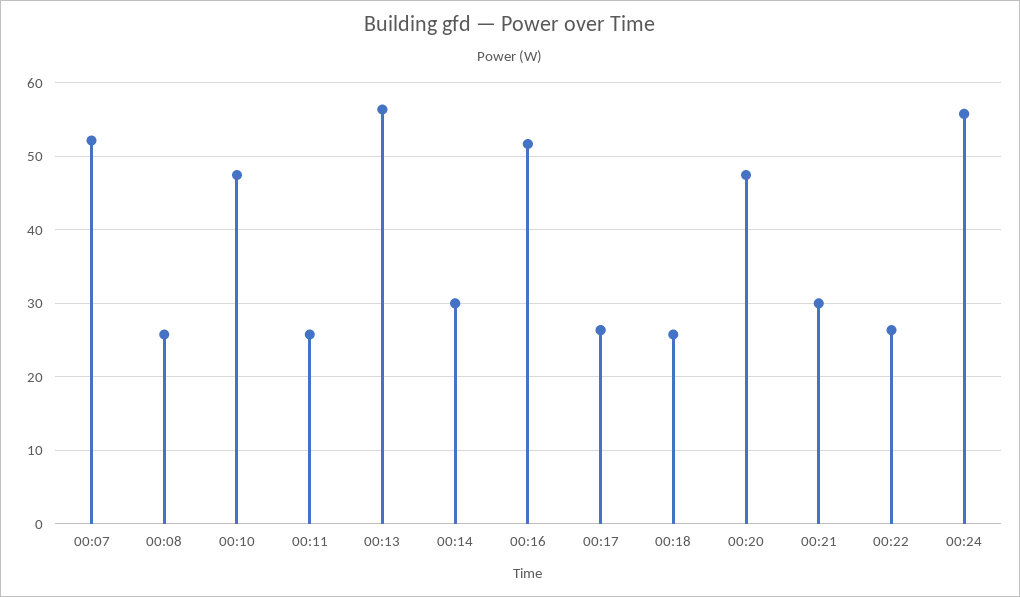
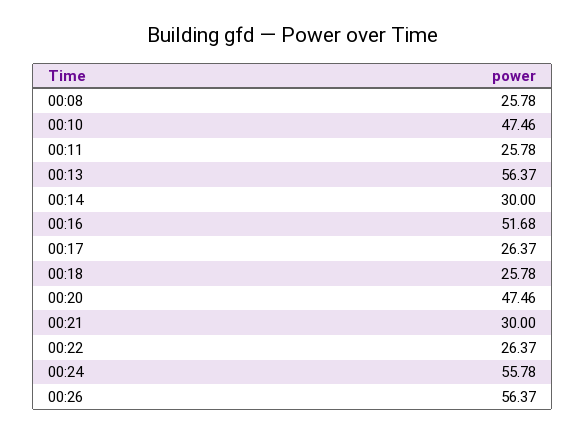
00:07: 52 -> none
00:26: none -> 56.37

